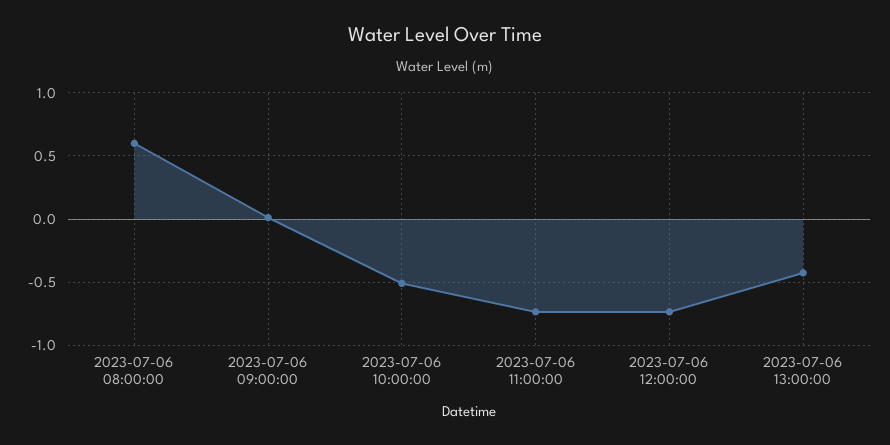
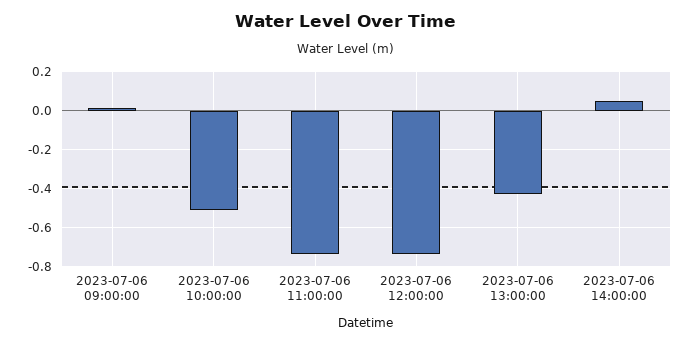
2023-07-06 08:00:00: 0.6 -> none
2023-07-06 14:00:00: none -> 0.05

